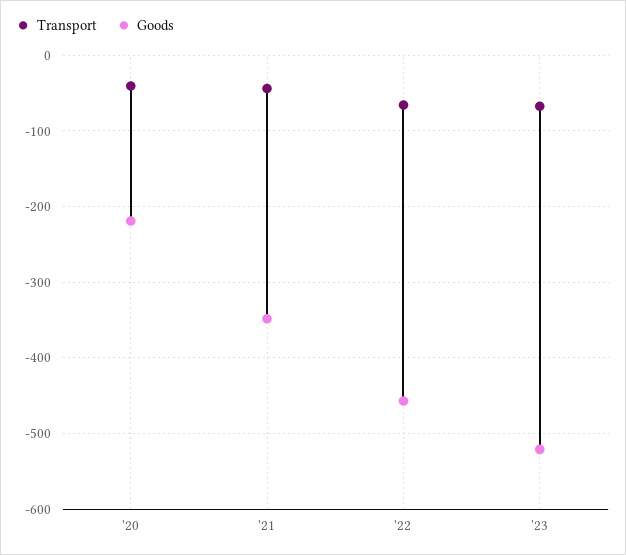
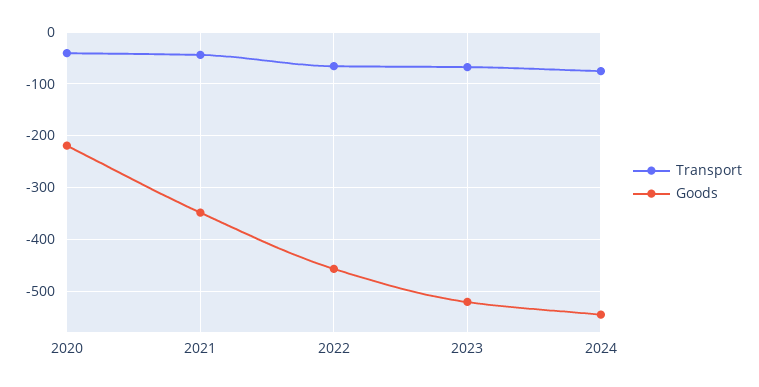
Transport, 2024: none -> -80
Goods, 2024: none -> -540

